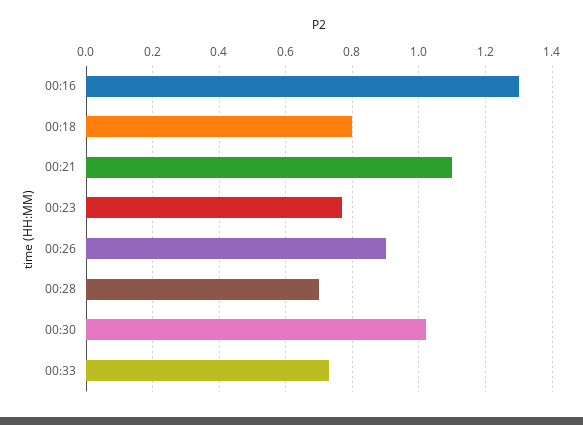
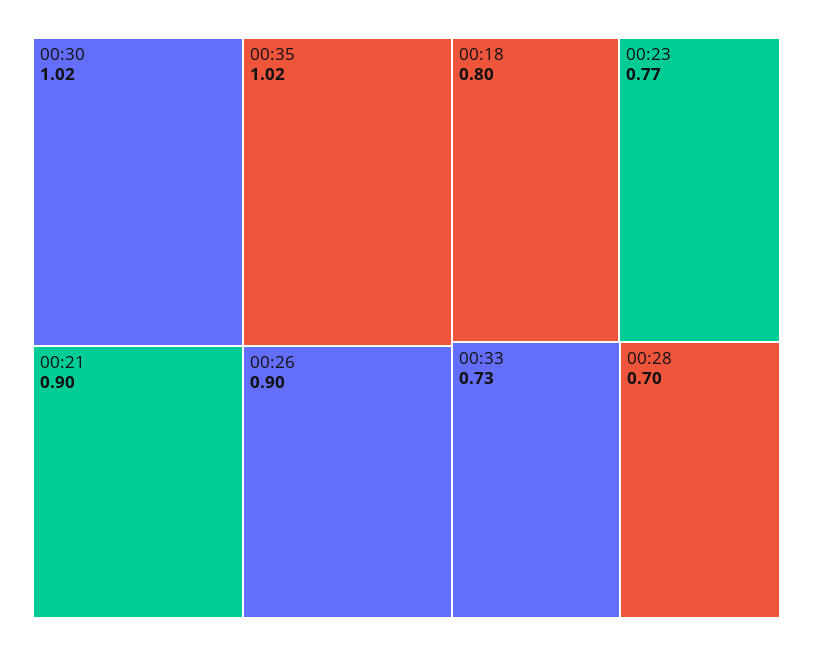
00:16: 1.3 -> none
00:21: 1.1 -> 0.9
00:35: none -> 1.02

